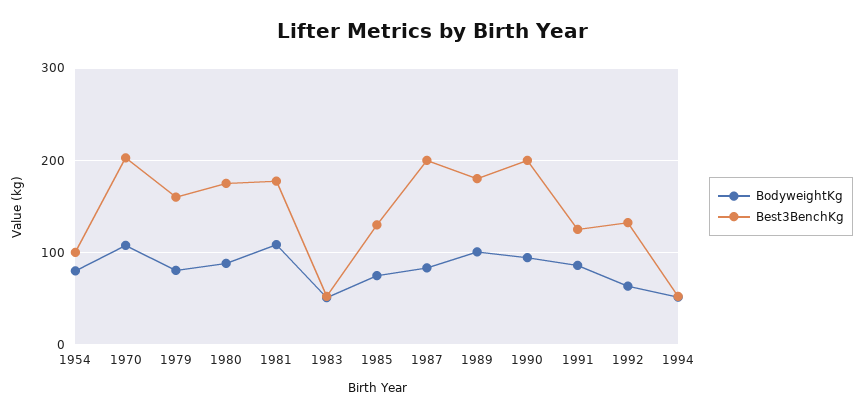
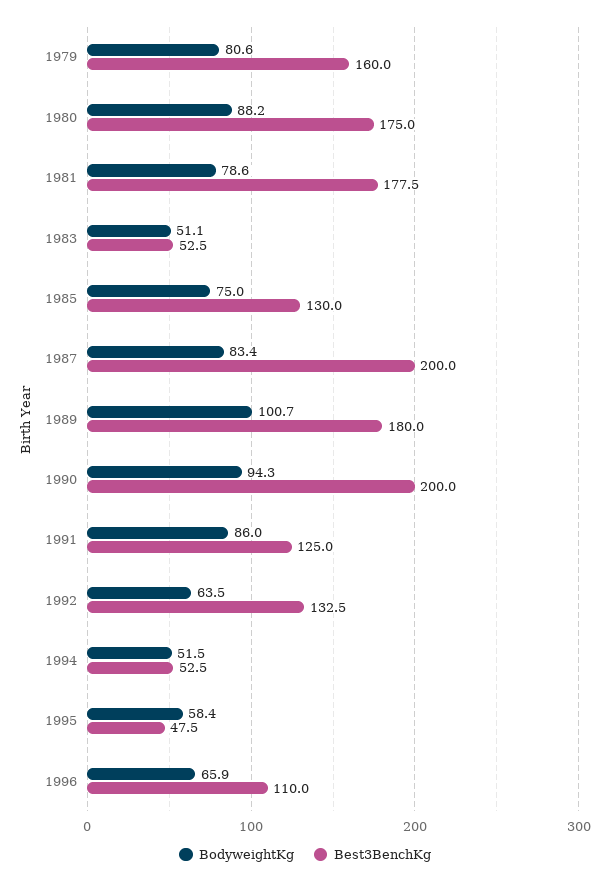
BodyweightKg, 1954: 80 -> none
Best3BenchKg, 1954: 100 -> none
BodyweightKg, 1970: 110 -> none
Best3BenchKg, 1970: 200 -> none
BodyweightKg, 1981: 110 -> 78.6
BodyweightKg, 1995: none -> 58.4
Best3BenchKg, 1995: none -> 47.5
BodyweightKg, 1996: none -> 65.9
Best3BenchKg, 1996: none -> 110

